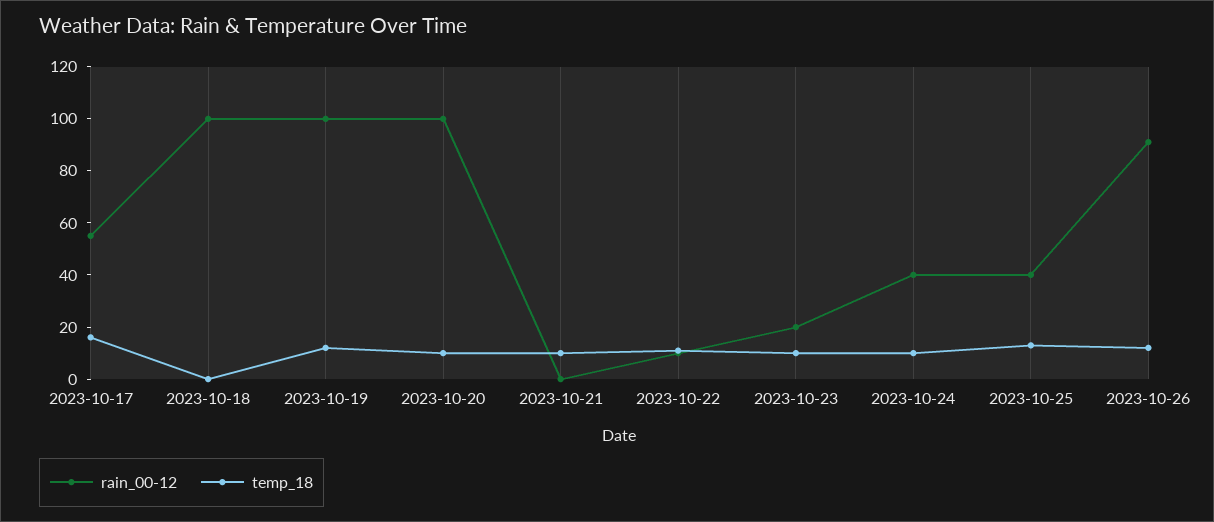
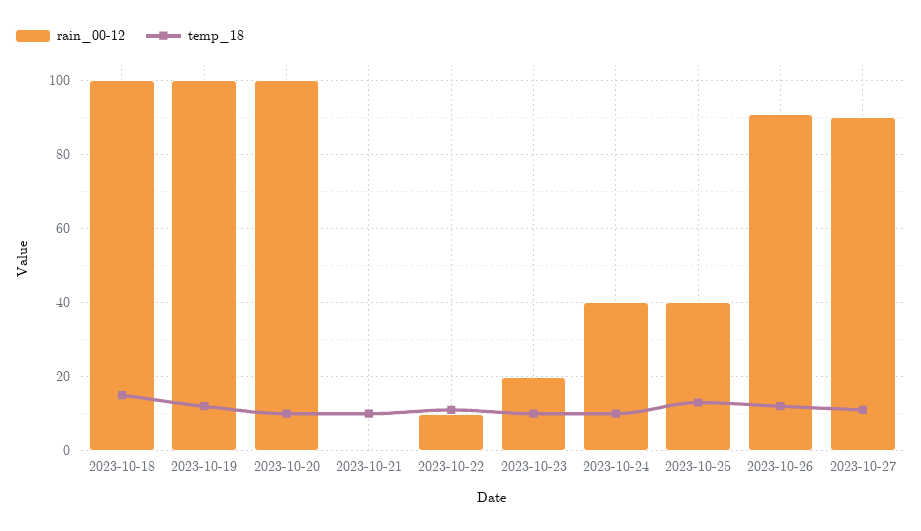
rain_00-12, 2023-10-17: 55 -> none
temp_18, 2023-10-17: 15 -> none
temp_18, 2023-10-18: 0 -> 15
rain_00-12, 2023-10-27: none -> 90
temp_18, 2023-10-27: none -> 10

